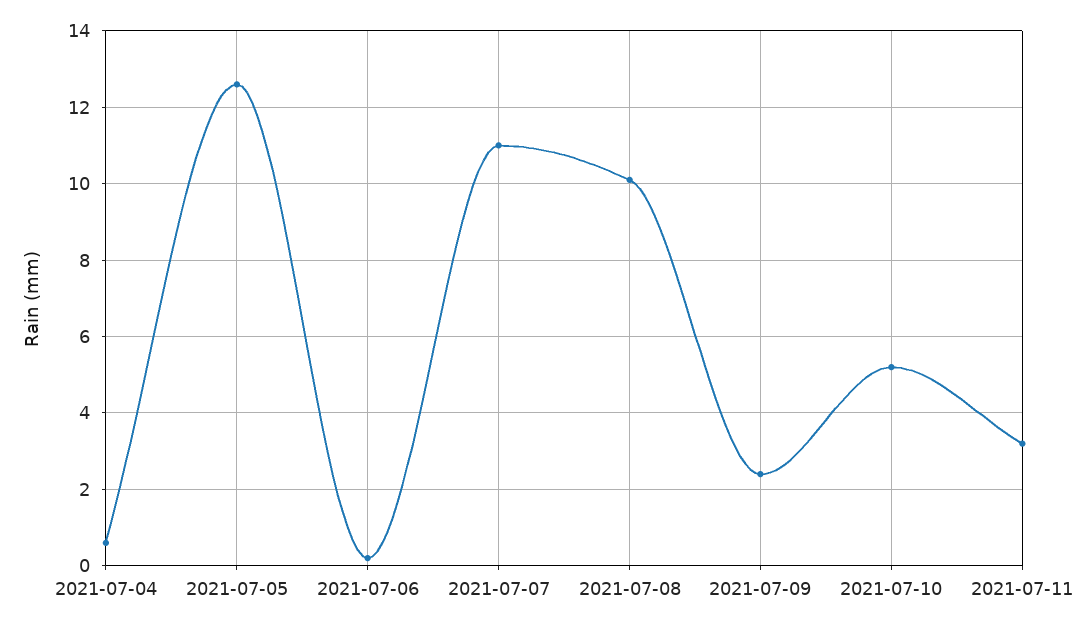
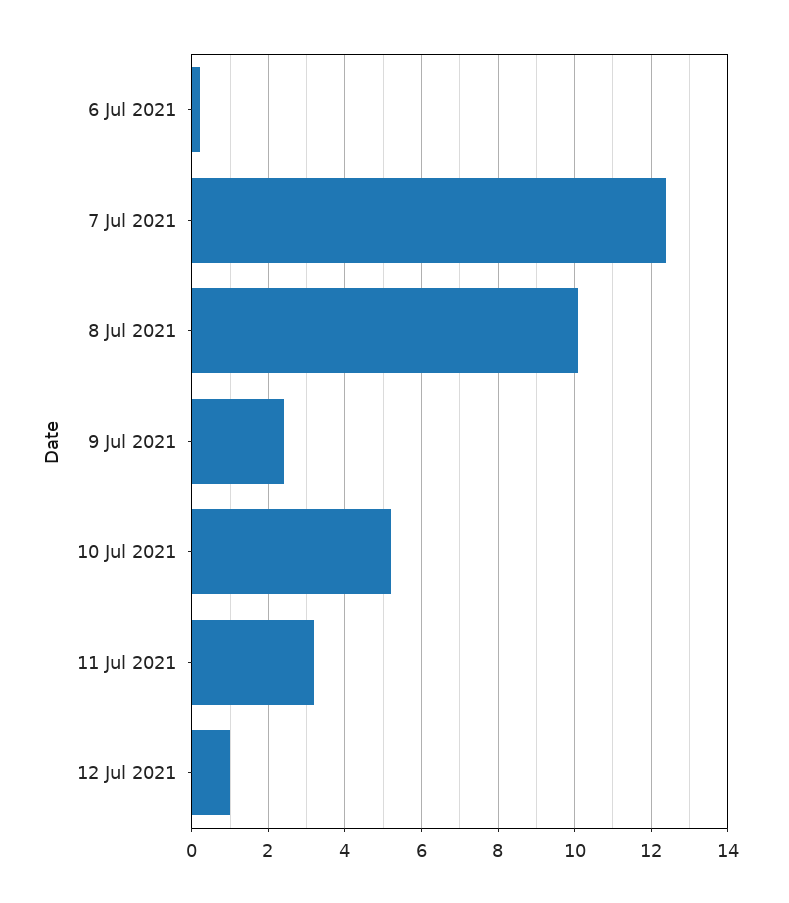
2021-07-04: 0.5 -> none
2021-07-05: 12.5 -> none
2021-07-07: 11 -> 12.5
12 Jul 2021: none -> 1

